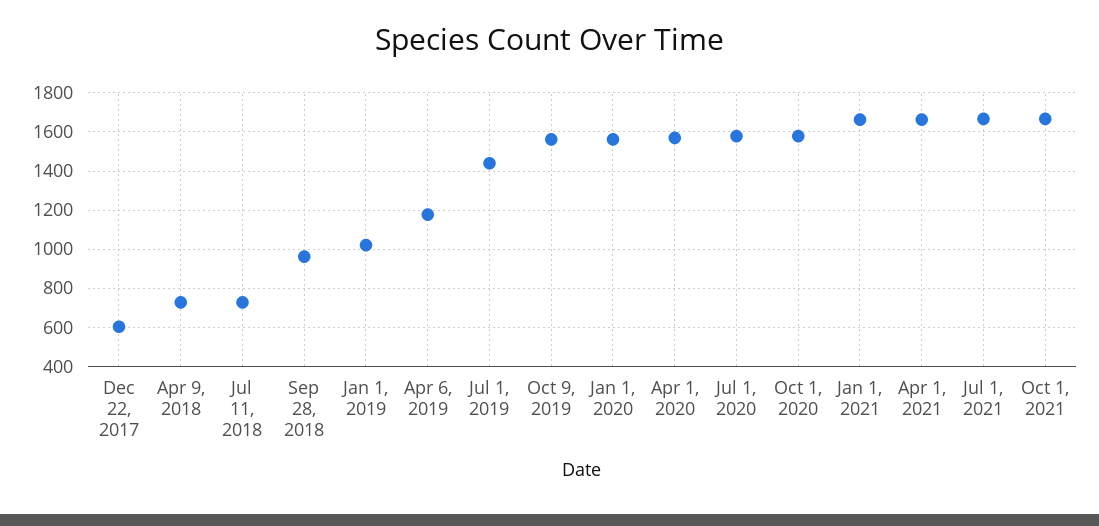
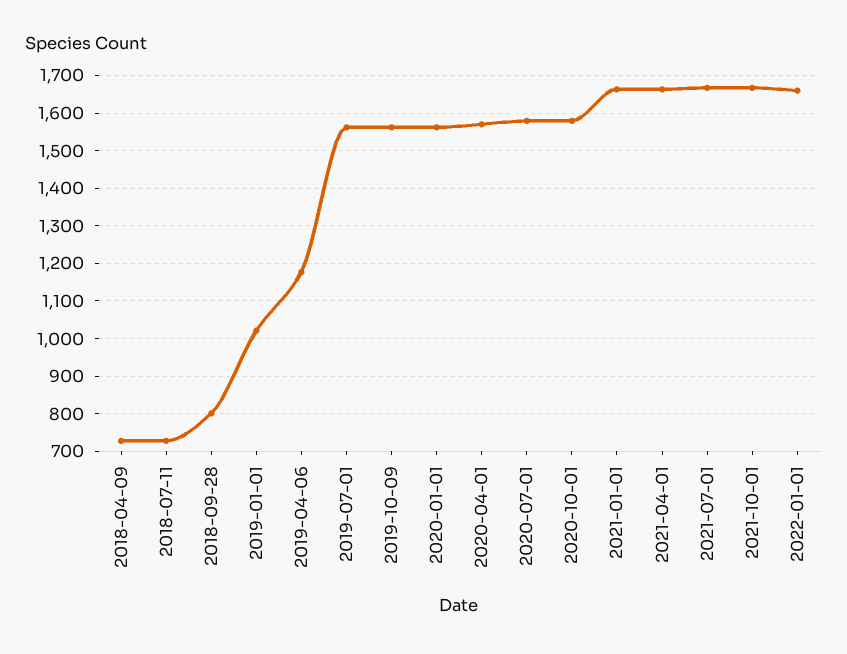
Dec 22, 2017: 600 -> none
Sep 28, 2018: 950 -> 800
Jul 1, 2019: 1450 -> 1560
2022-01-01: none -> 1660

